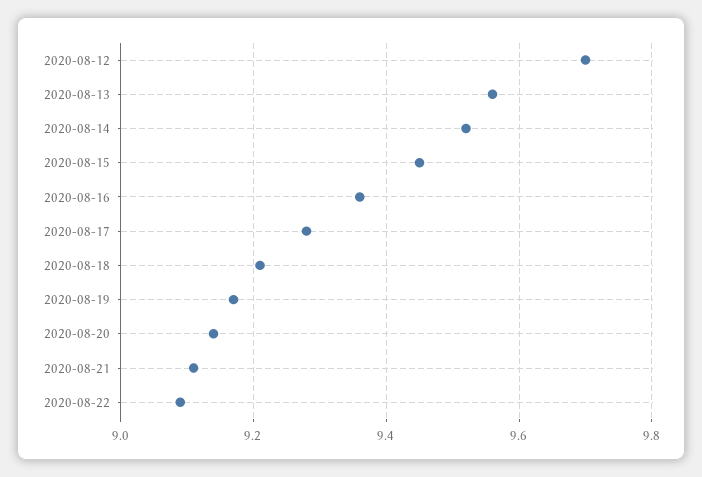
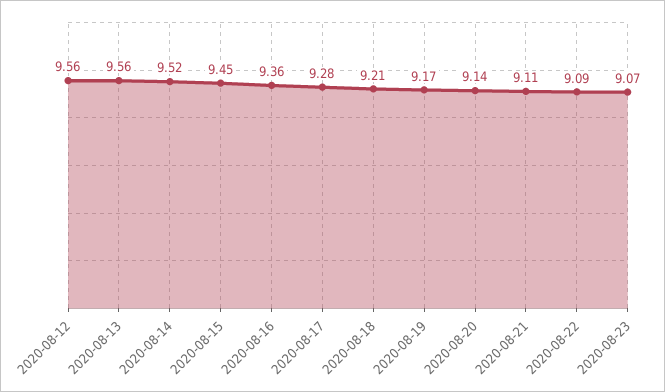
2020-08-12: 9.7 -> 9.56
2020-08-23: none -> 9.07

